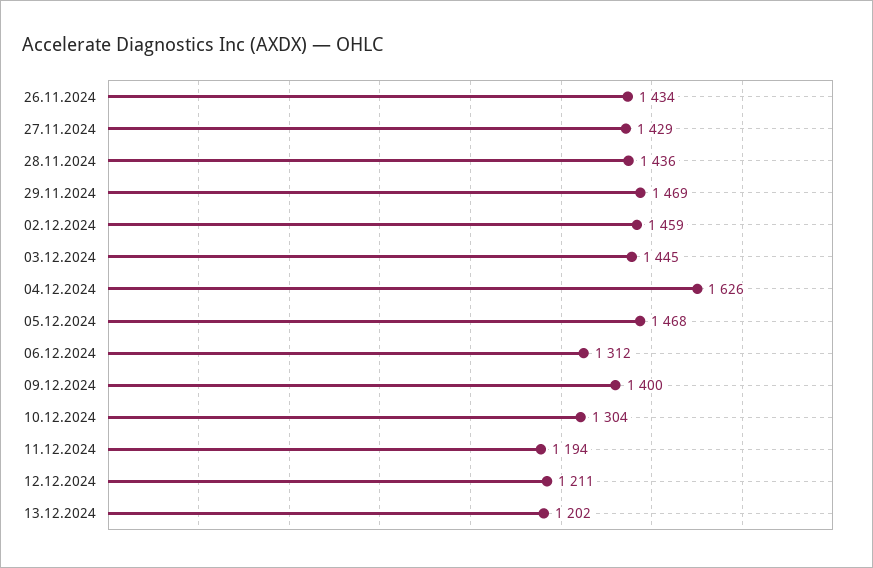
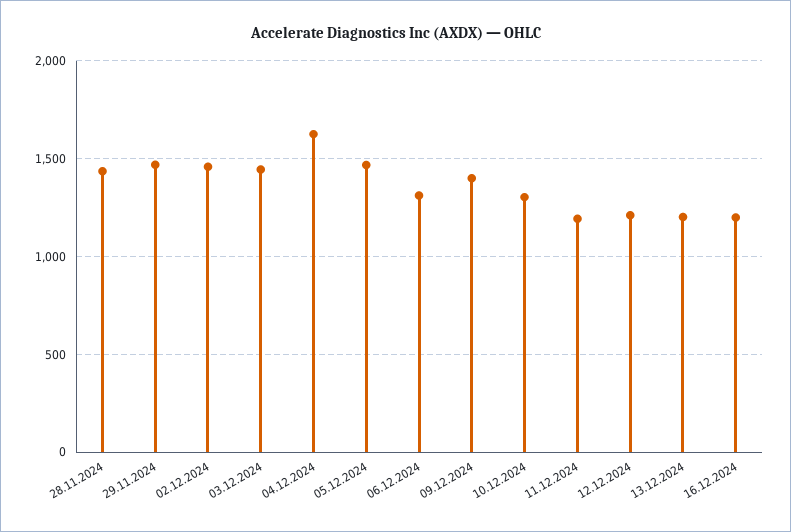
26.11.2024: 1434 -> none
27.11.2024: 1429 -> none
16.12.2024: none -> 1200

